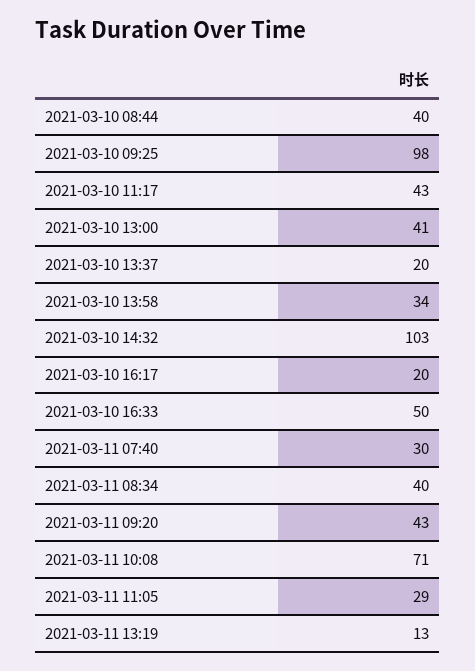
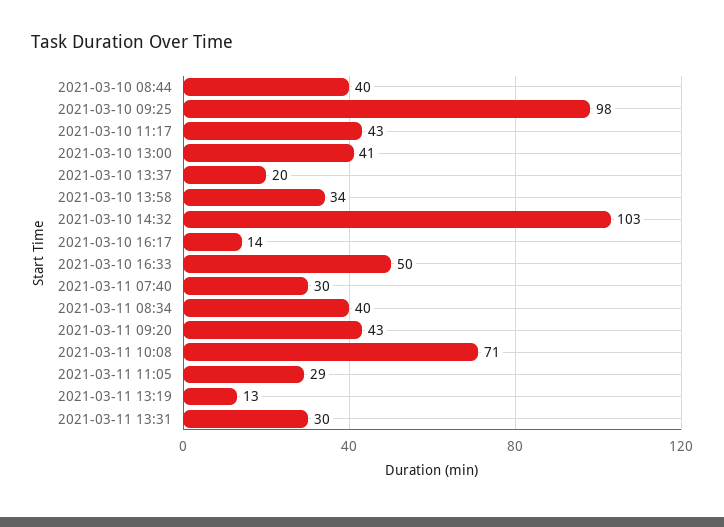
2021-03-10 16:17: 20 -> 14
2021-03-11 13:31: none -> 30

